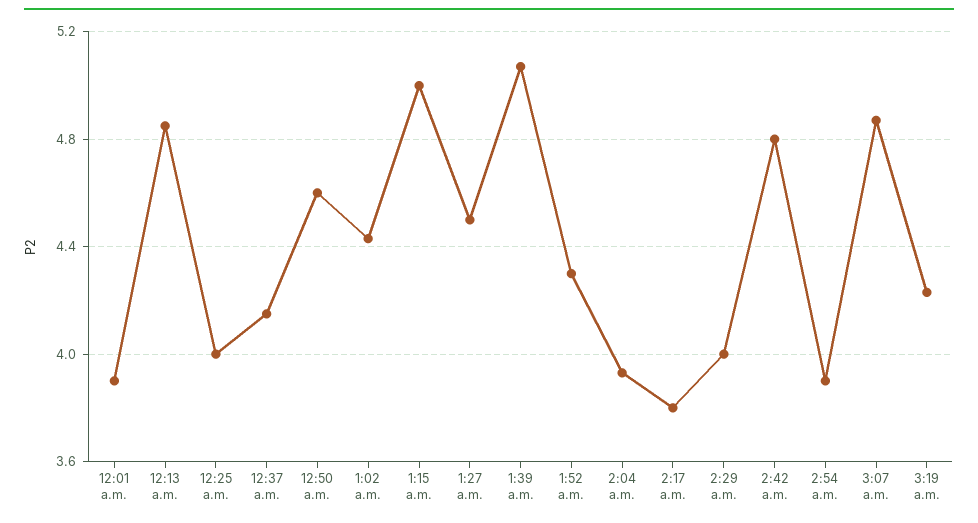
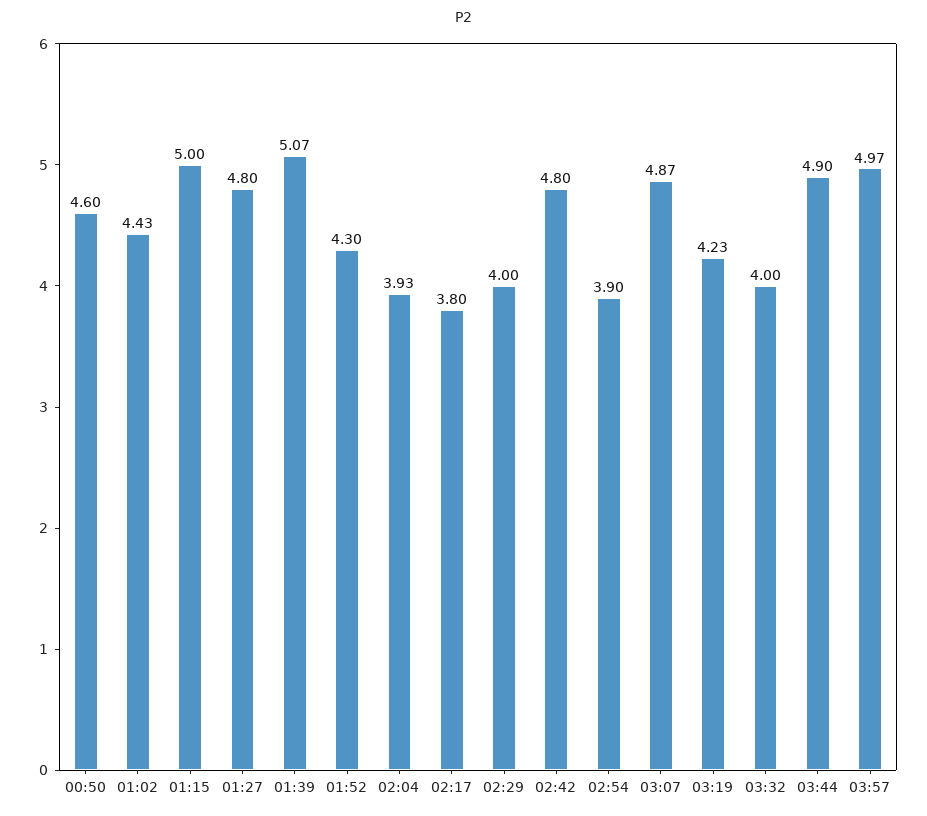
12:01 a.m.: 3.9 -> none
12:13 a.m.: 4.85 -> none
12:25 a.m.: 4 -> none
12:37 a.m.: 4.15 -> none
1:27 a.m.: 4.5 -> 4.8
03:32: none -> 4
03:44: none -> 4.9
03:57: none -> 4.97

